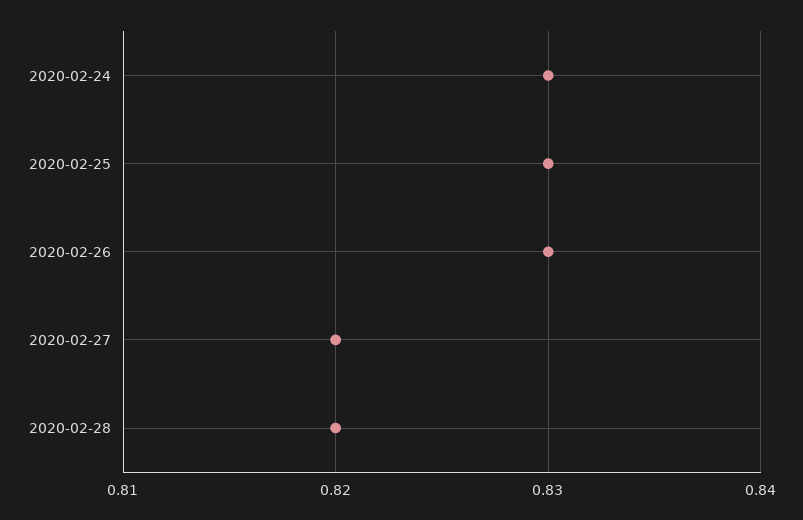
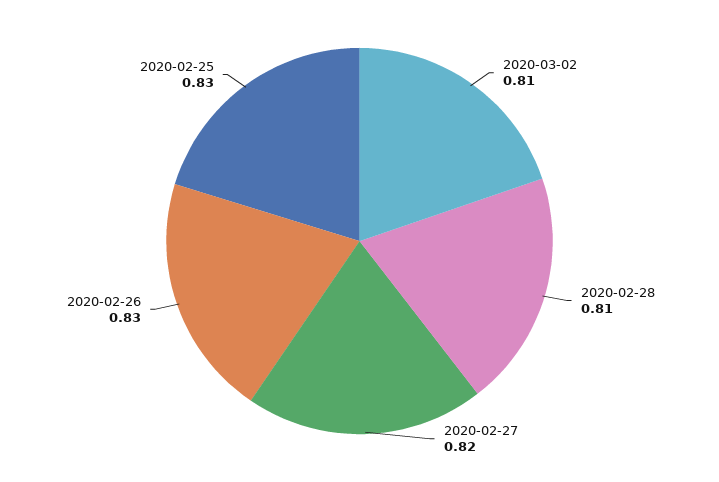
2020-02-24: 0.83 -> none
2020-02-28: 0.82 -> 0.81
2020-03-02: none -> 0.81

